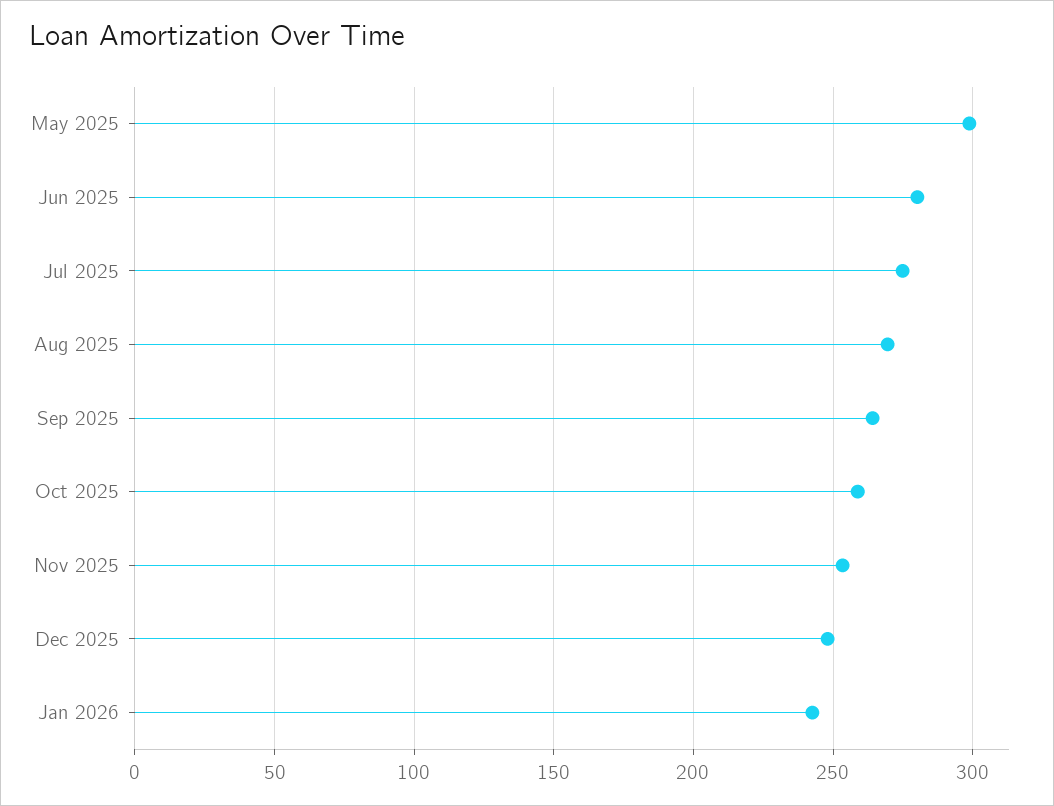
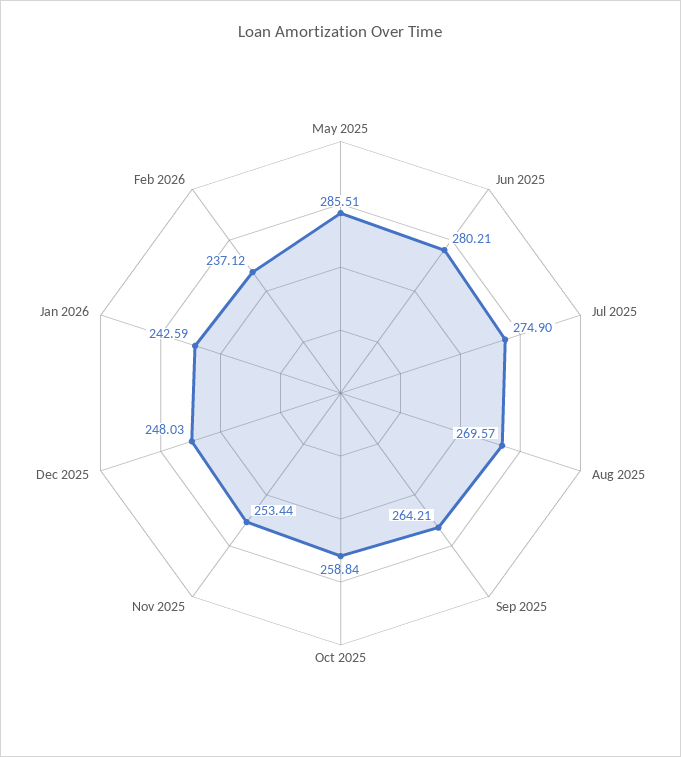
May 2025: 300 -> 285.51
Feb 2026: none -> 237.12

